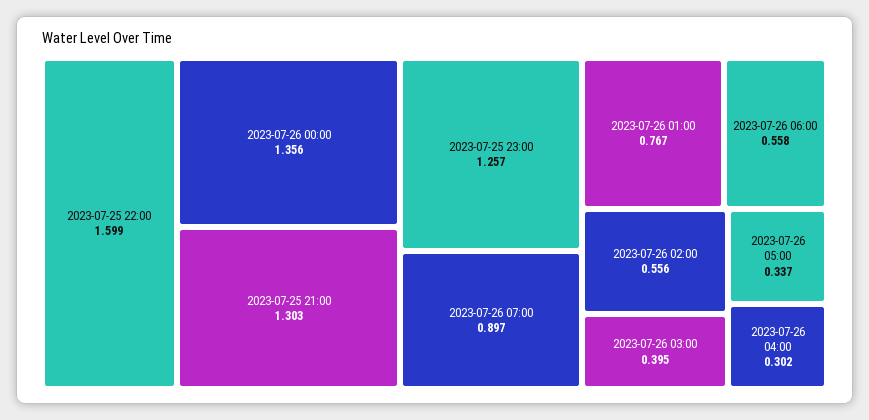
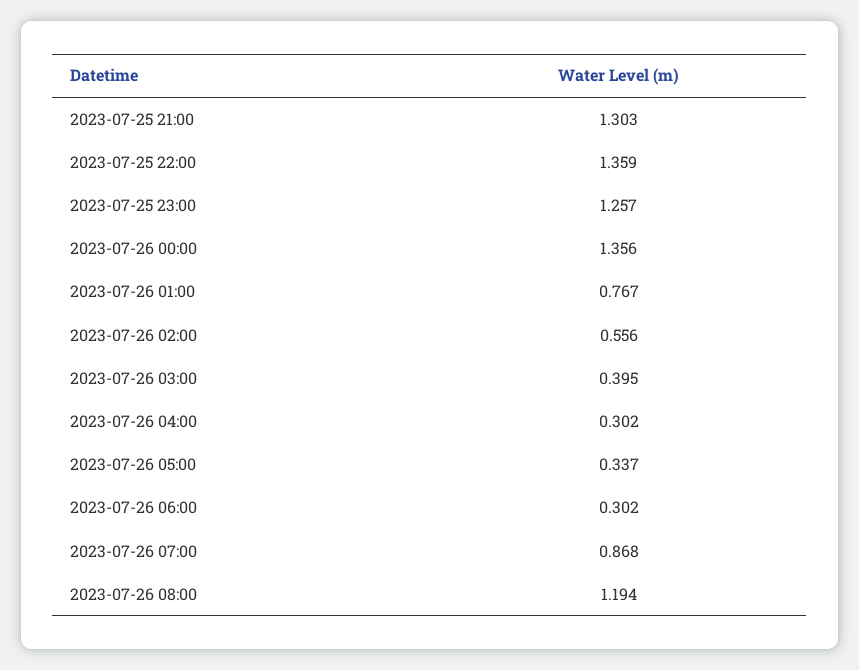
2023-07-25 22:00: 1.599 -> 1.359
2023-07-26 07:00: 0.897 -> 0.868
2023-07-26 06:00: 0.558 -> 0.302
2023-07-26 08:00: none -> 1.194

